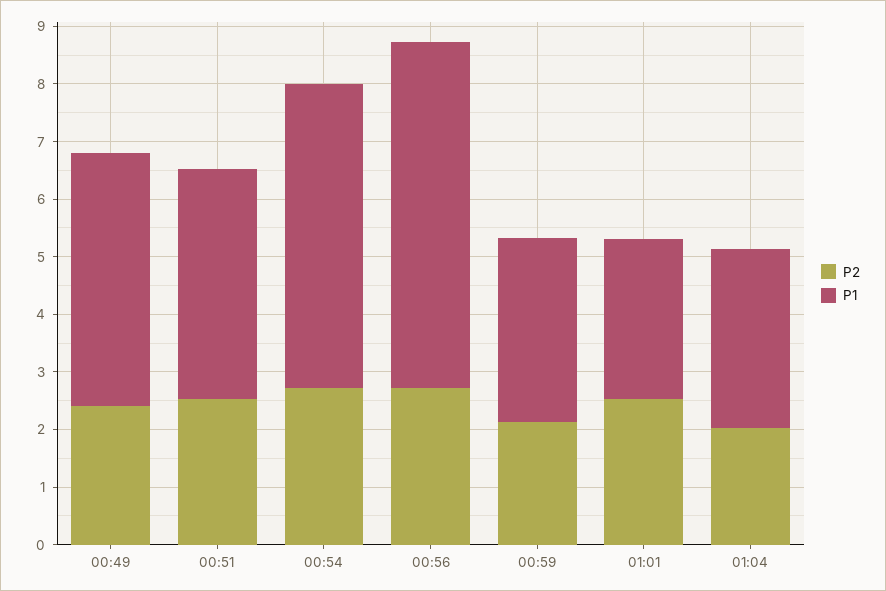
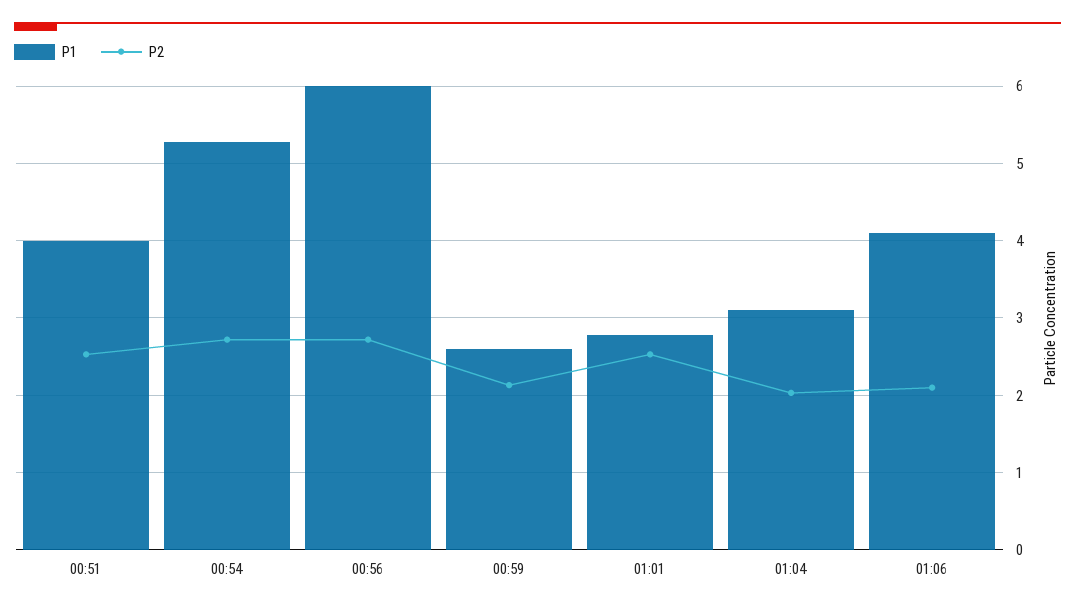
P2, 00:49: 2.4 -> none
P1, 00:49: 4.4 -> none
P1, 00:59: 3.2 -> 2.6
P1, 01:06: none -> 4.1
P2, 01:06: none -> 2.1

